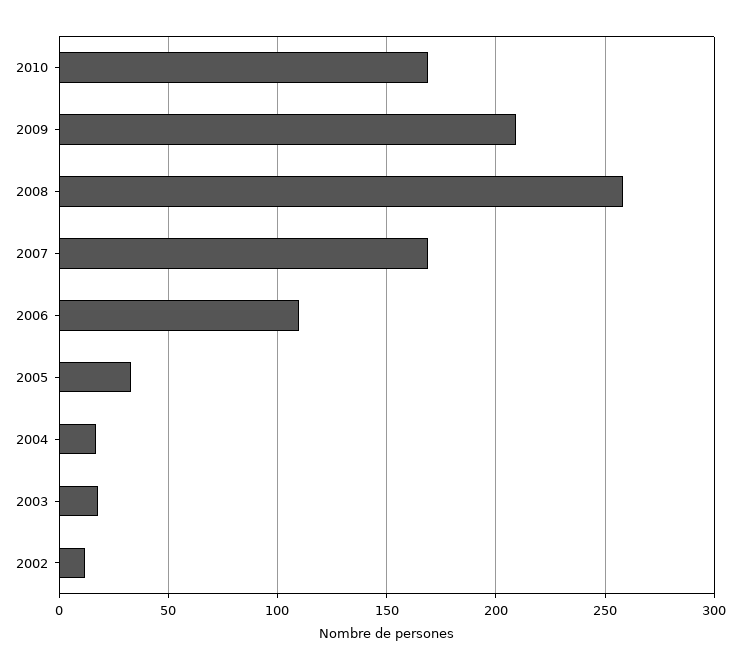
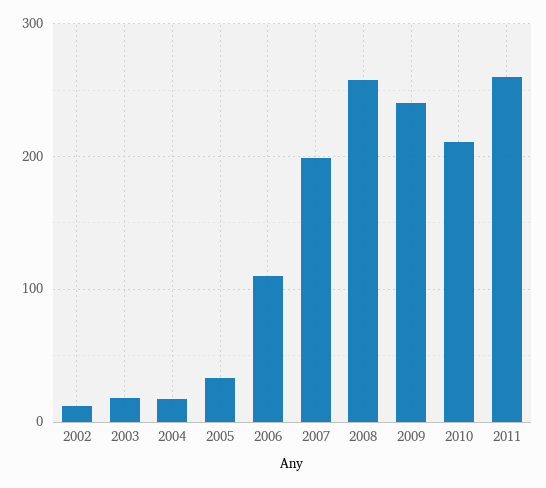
2010: 170 -> 210
2009: 210 -> 240
2007: 170 -> 200
2011: none -> 260

